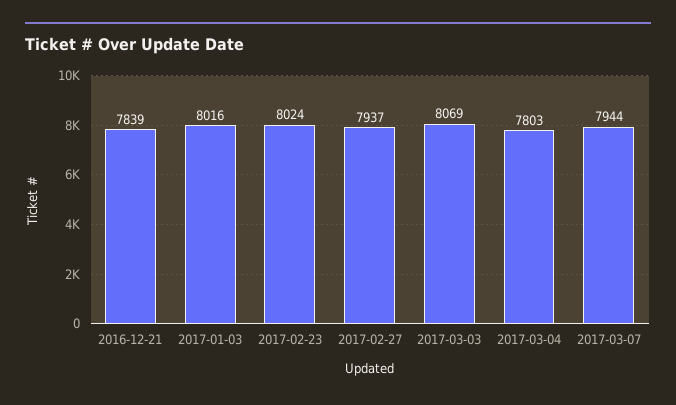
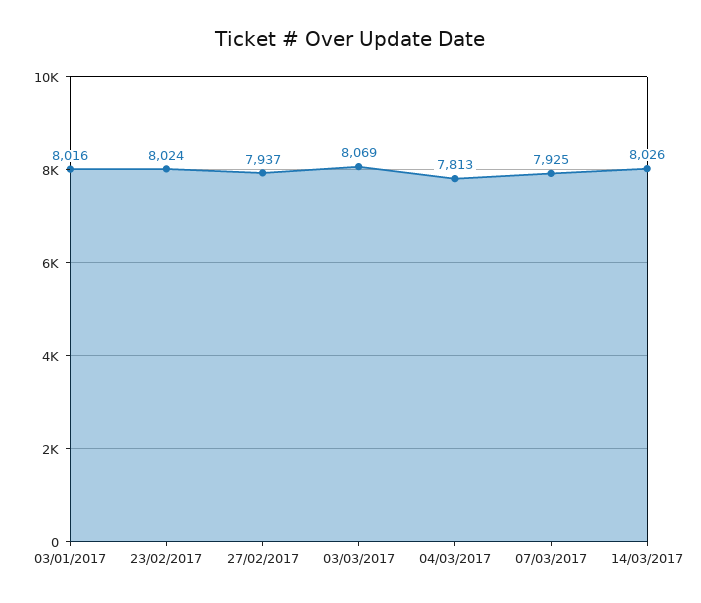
2016-12-21: 7839 -> none
2017-03-04: 7803 -> 7813
2017-03-07: 7944 -> 7925
14/03/2017: none -> 8026

